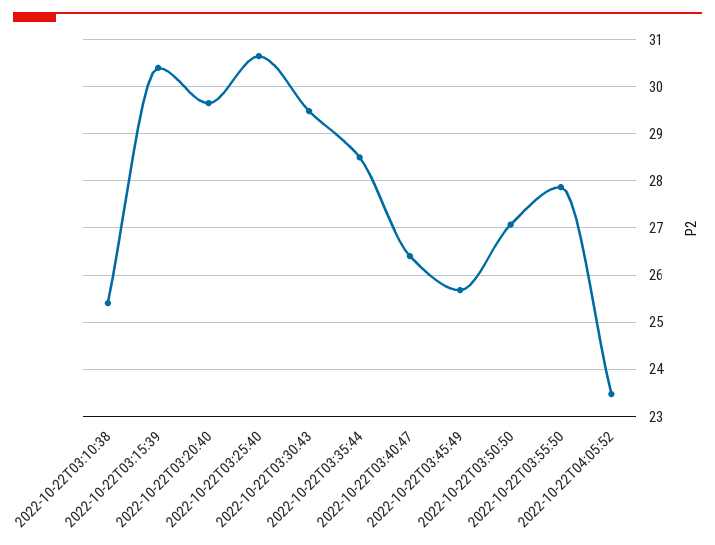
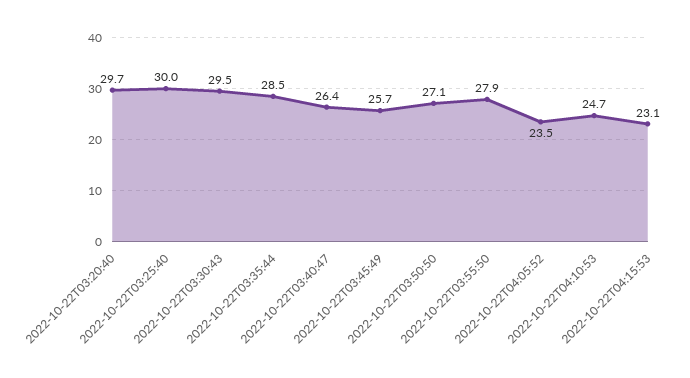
2022-10-22T03:10:38: 25.4 -> none
2022-10-22T03:15:39: 30.4 -> none
2022-10-22T03:25:40: 30.6 -> 30
2022-10-22T04:10:53: none -> 24.7
2022-10-22T04:15:53: none -> 23.1

